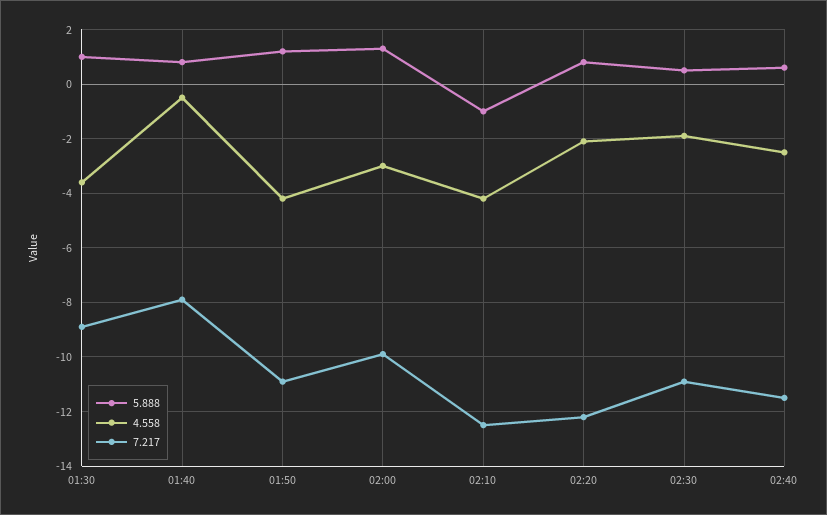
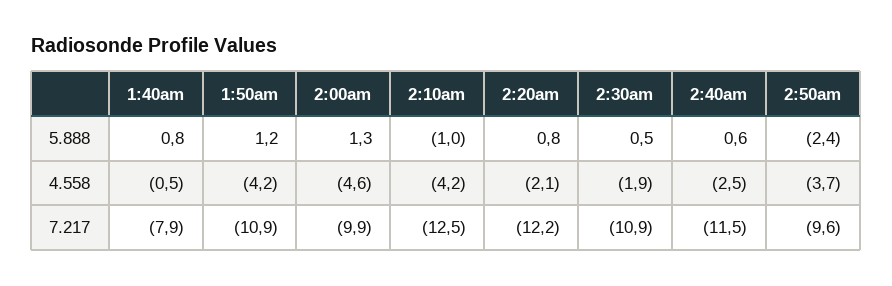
5.888, 01:30: 1 -> none
4.558, 01:30: -3.5 -> none
7.217, 01:30: -9 -> none
4.558, 02:00: -3 -> -4.6
5.888, 2:50am: none -> -2.4
4.558, 2:50am: none -> -3.7
7.217, 2:50am: none -> -9.6

